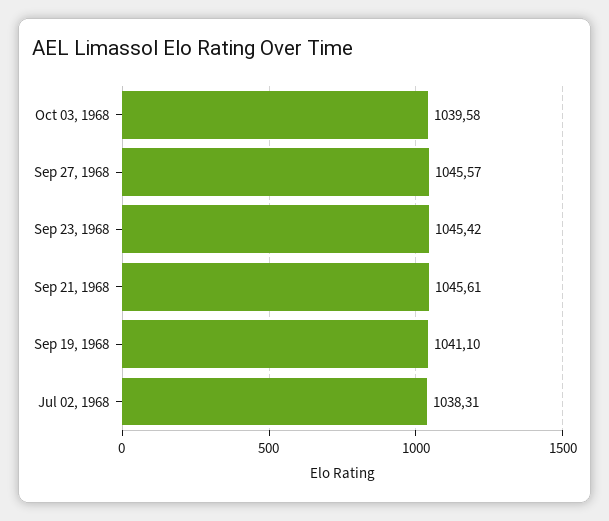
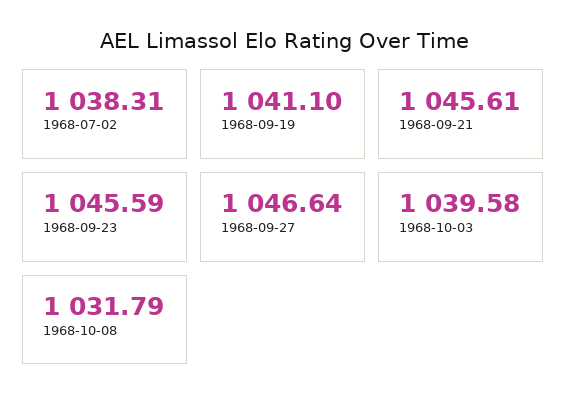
Sep 27, 1968: 1045.57 -> 1046.64
Sep 23, 1968: 1045.42 -> 1045.59
1968-10-08: none -> 1031.79

